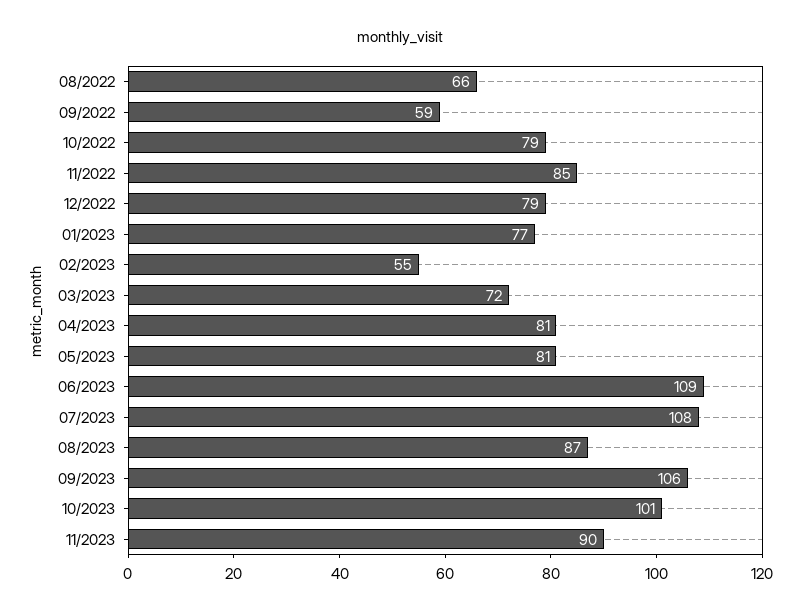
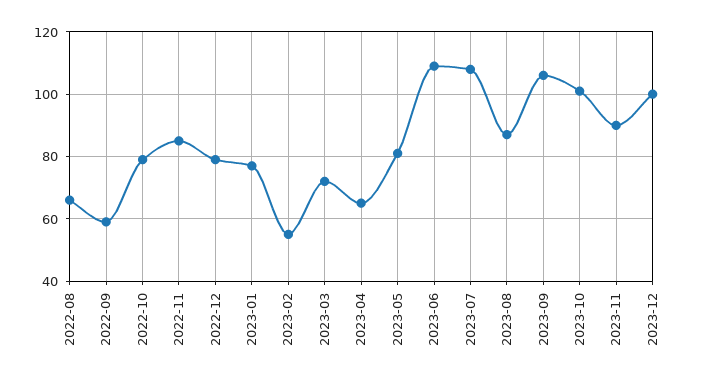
04/2023: 81 -> 65
2023-12: none -> 100

